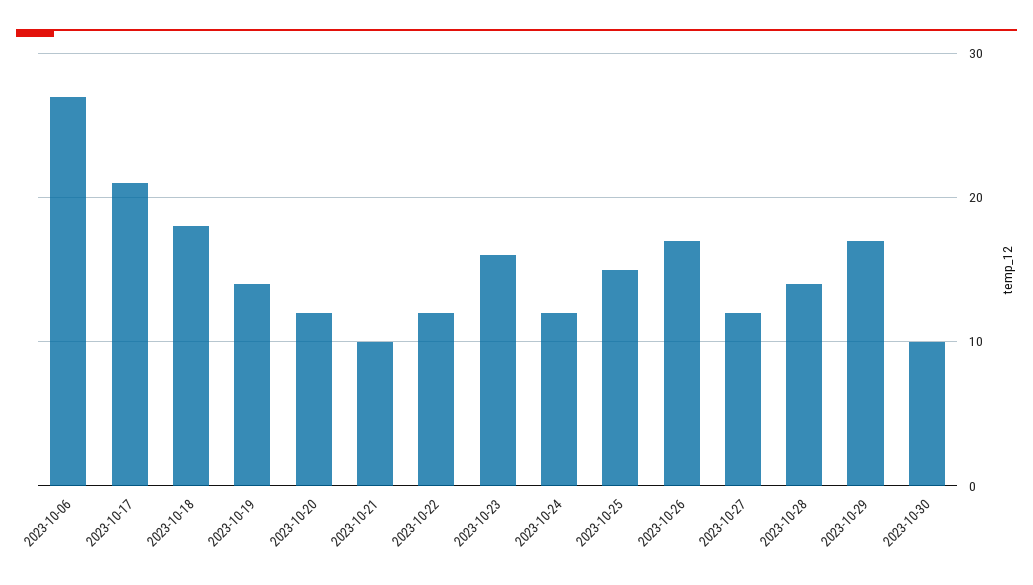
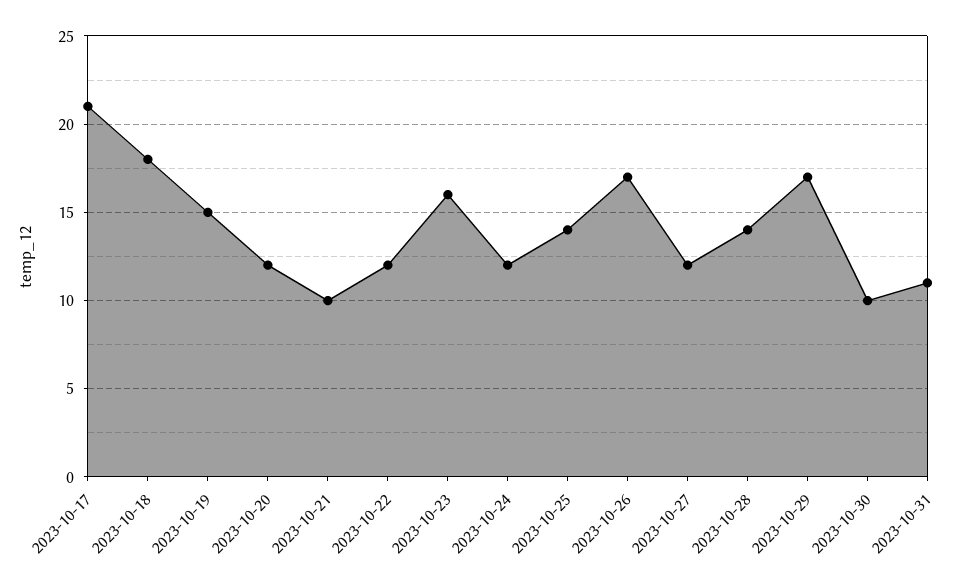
2023-10-06: 27 -> none
2023-10-19: 14 -> 15
2023-10-25: 15 -> 14
2023-10-31: none -> 11

